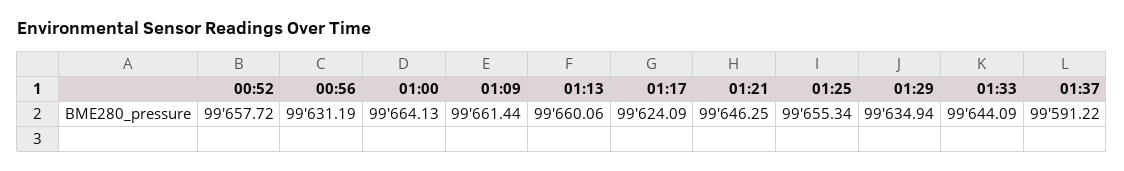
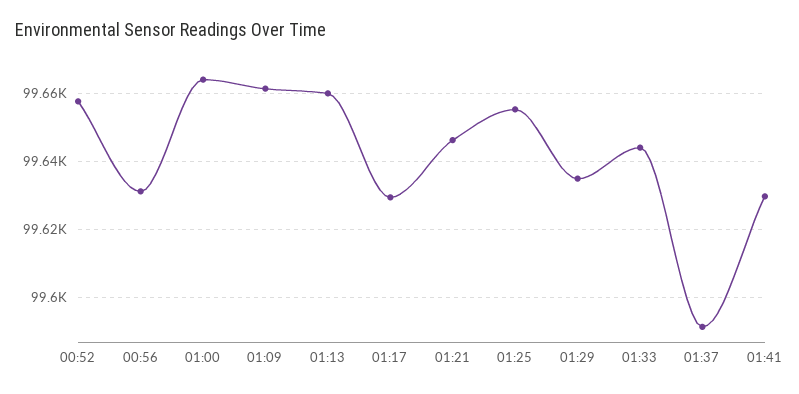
01:17: 99624.09 -> 99630
01:41: none -> 99630

